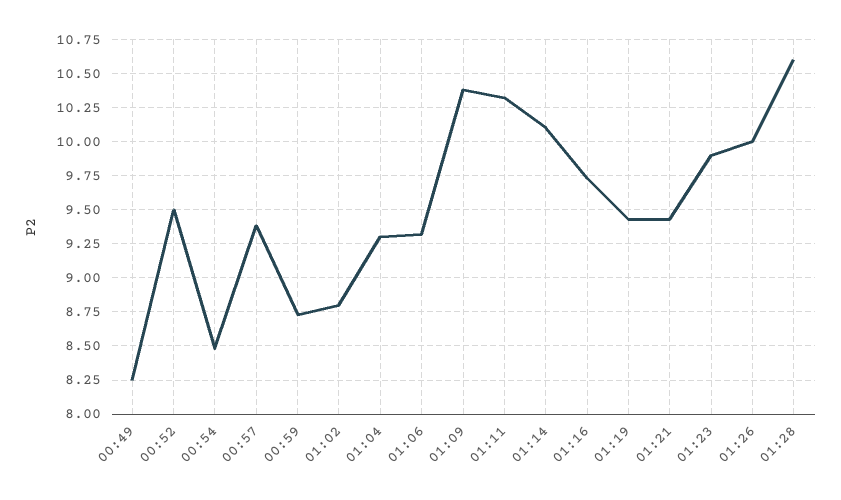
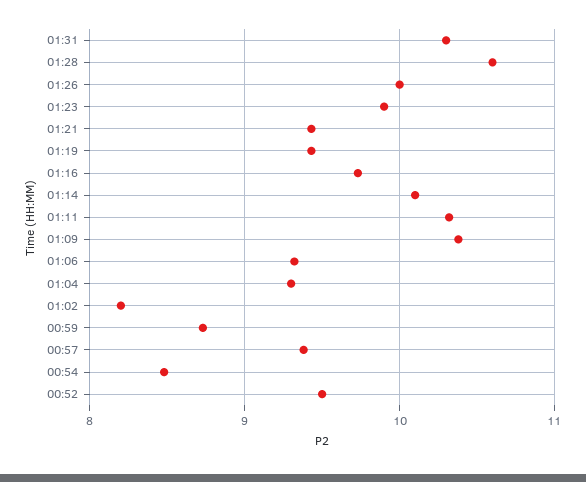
00:49: 8.25 -> none
01:02: 8.8 -> 8.2
01:31: none -> 10.3

